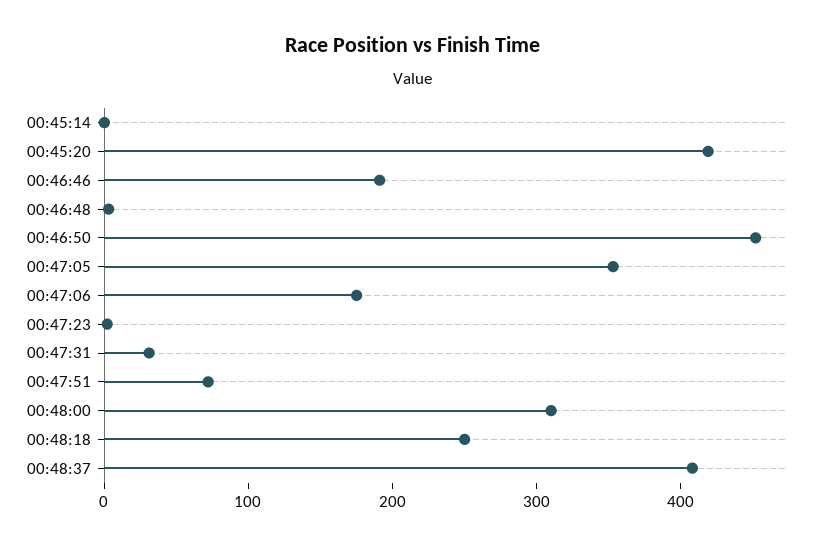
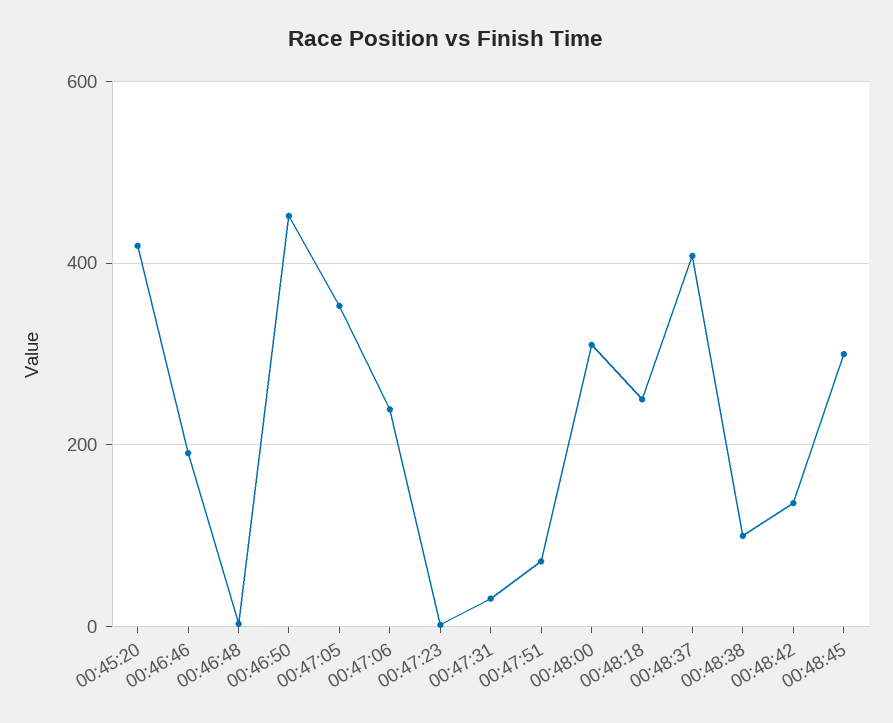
00:45:14: 0 -> none
00:47:06: 180 -> 240
00:48:38: none -> 100
00:48:42: none -> 140
00:48:45: none -> 300

